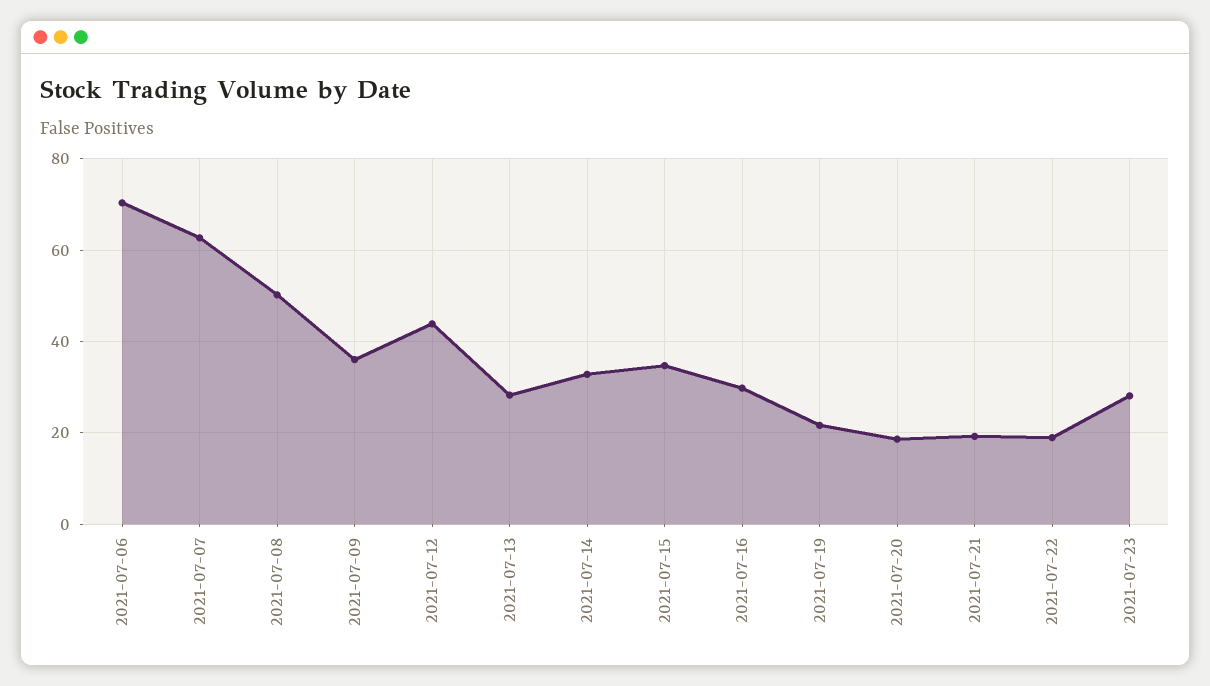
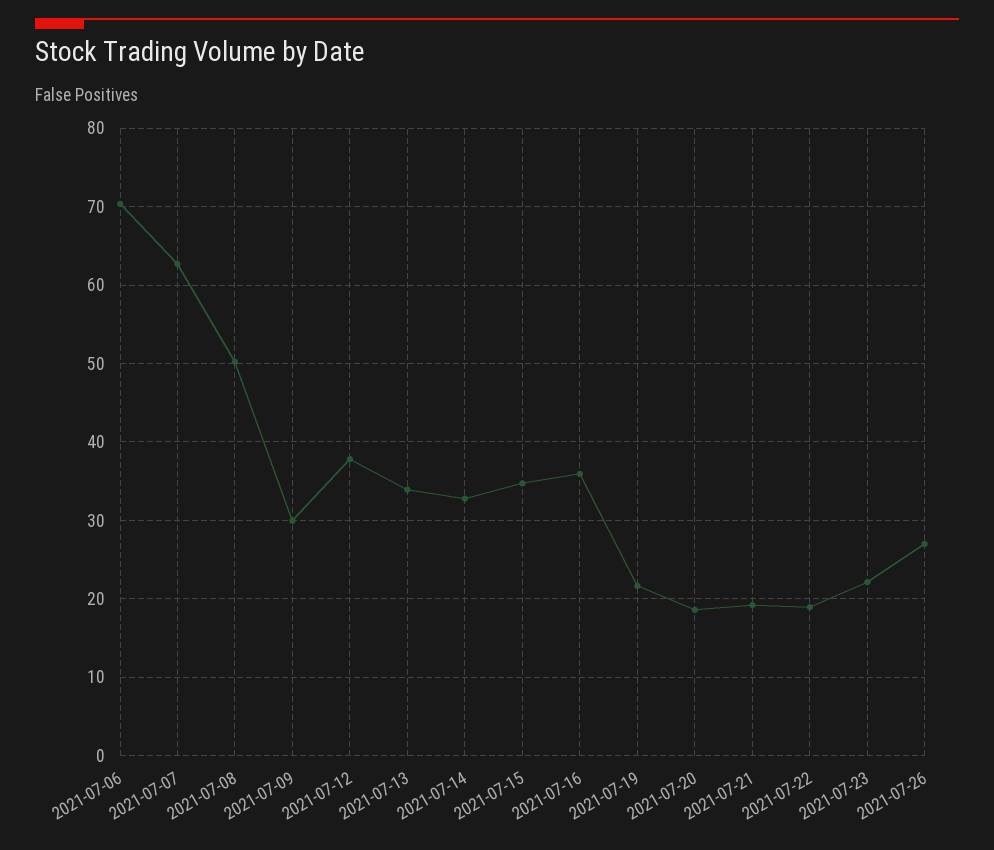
2021-07-09: 36 -> 30
2021-07-12: 44 -> 38
2021-07-13: 28 -> 34
2021-07-16: 30 -> 36
2021-07-23: 28 -> 22
2021-07-26: none -> 27

